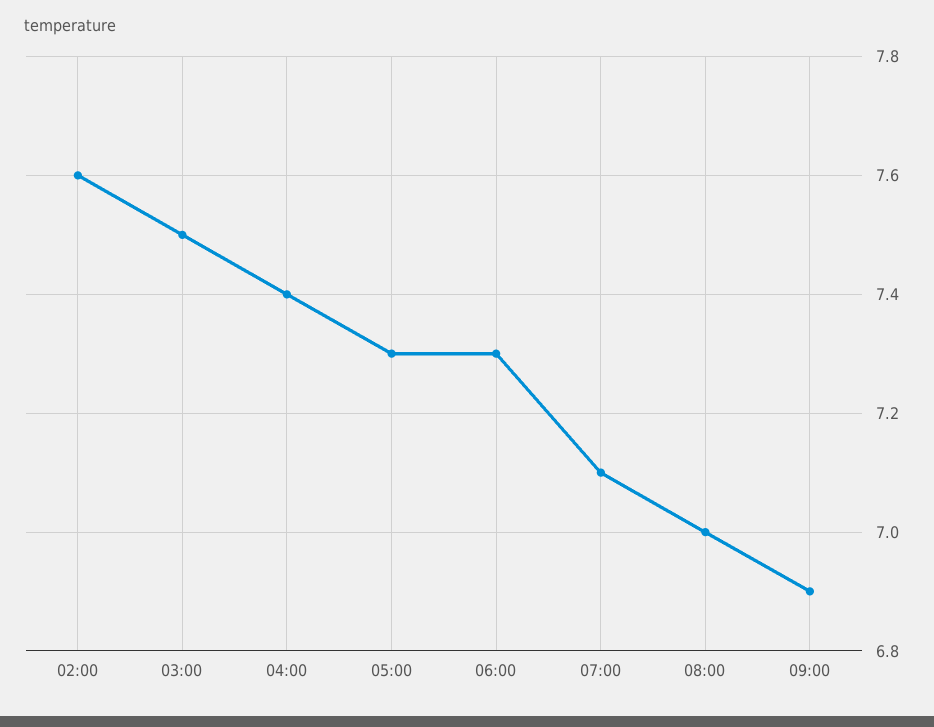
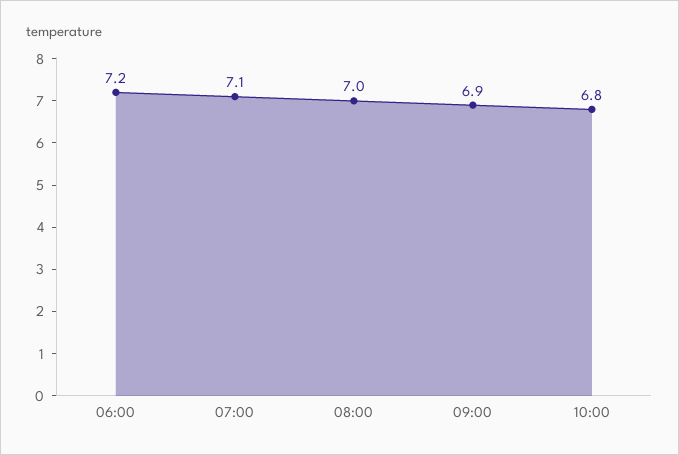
02:00: 7.6 -> none
03:00: 7.5 -> none
04:00: 7.4 -> none
05:00: 7.3 -> none
06:00: 7.3 -> 7.2
10:00: none -> 6.8

